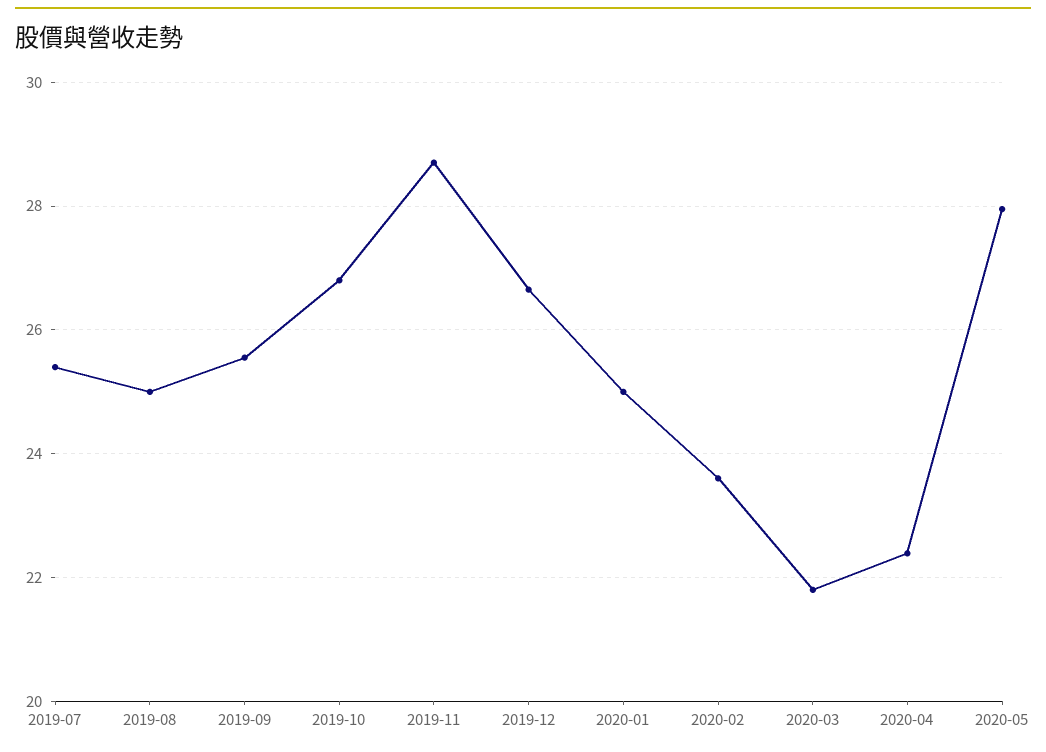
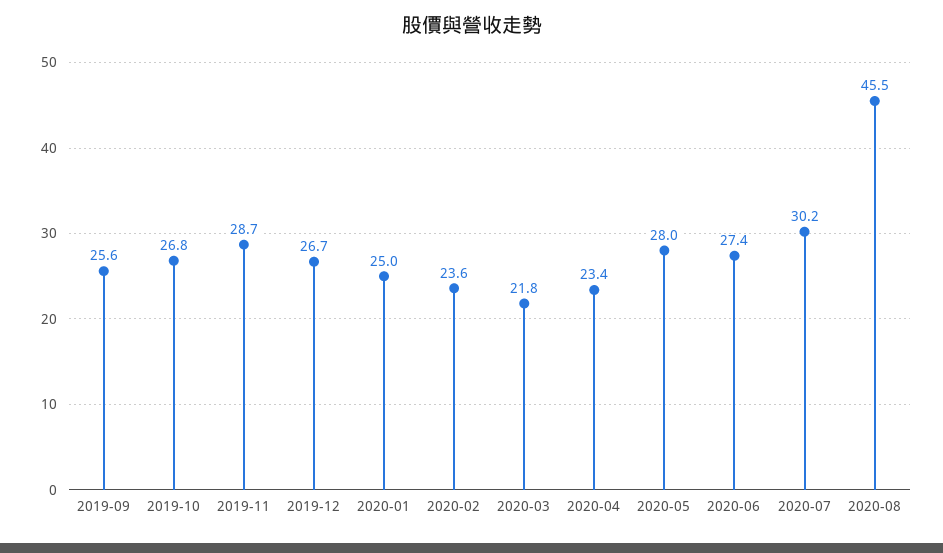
2019-07: 25.4 -> none
2019-08: 25 -> none
2020-04: 22.4 -> 23.4
2020-06: none -> 27.4
2020-07: none -> 30.2
2020-08: none -> 45.5

